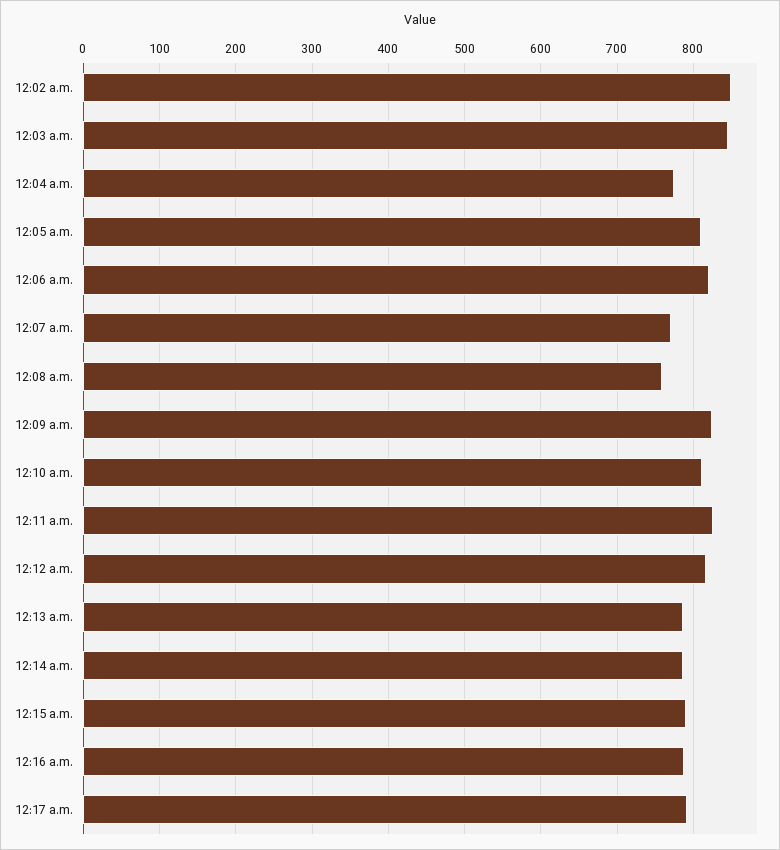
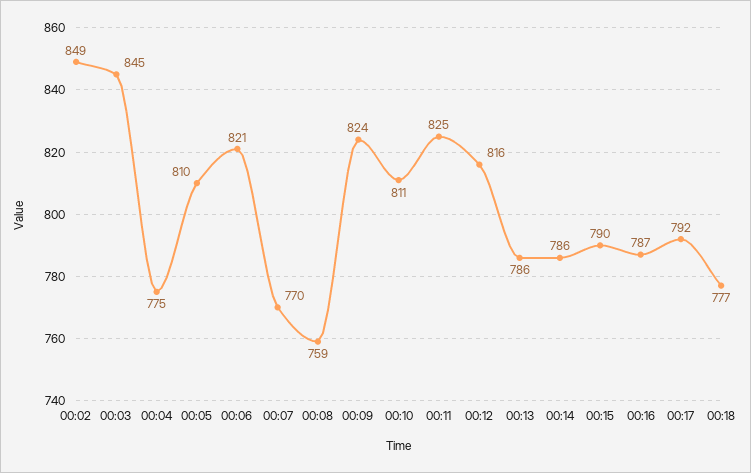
00:18: none -> 777

